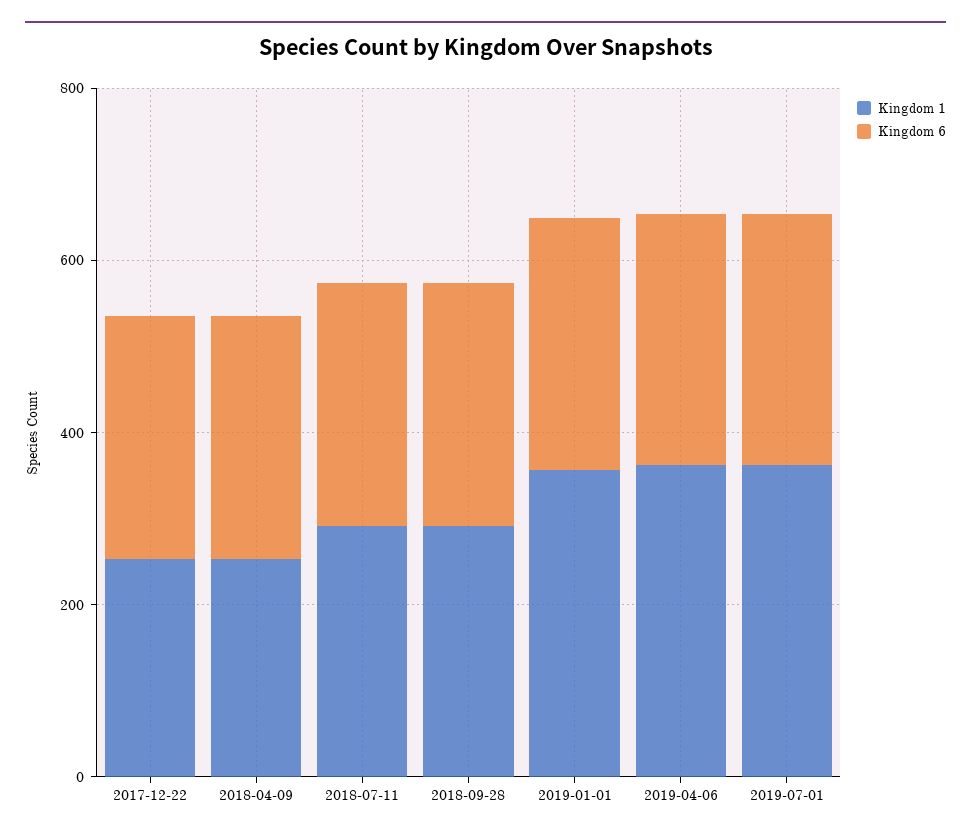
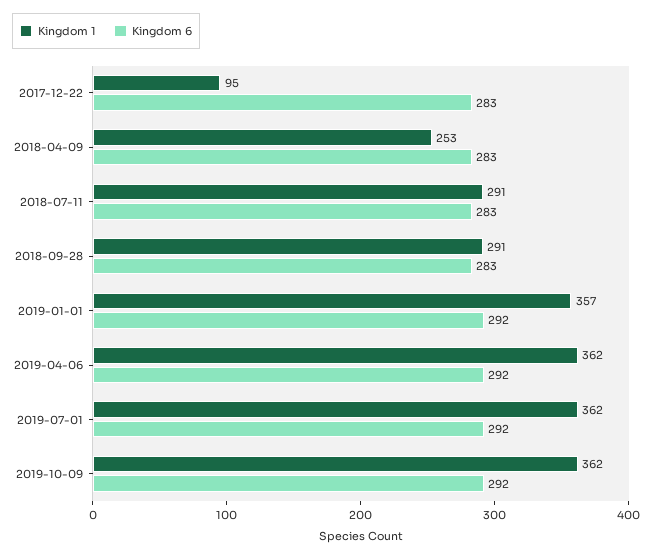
Kingdom 1, 2017-12-22: 250 -> 95
Kingdom 1, 2019-10-09: none -> 362
Kingdom 6, 2019-10-09: none -> 292

